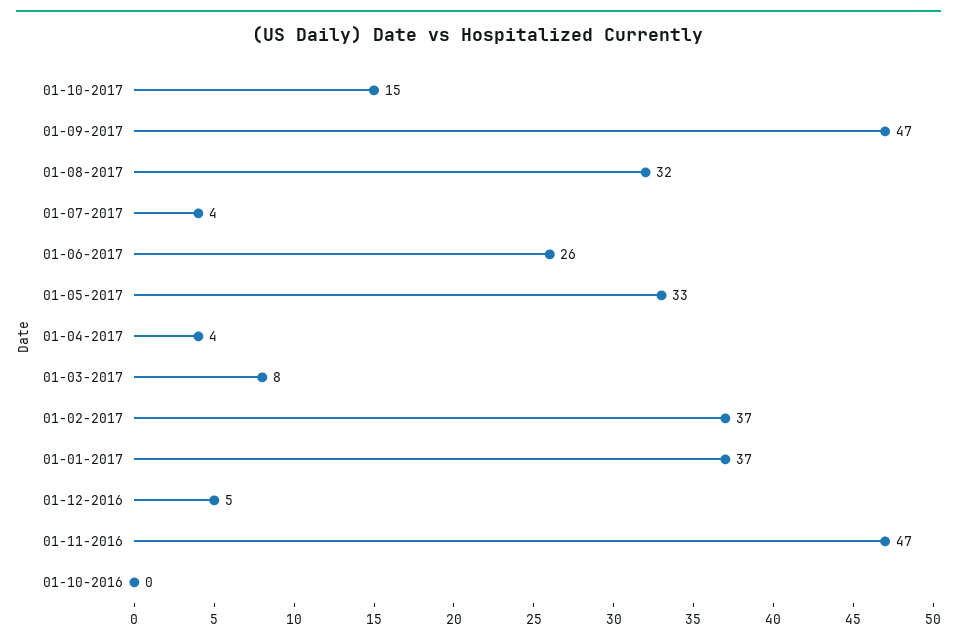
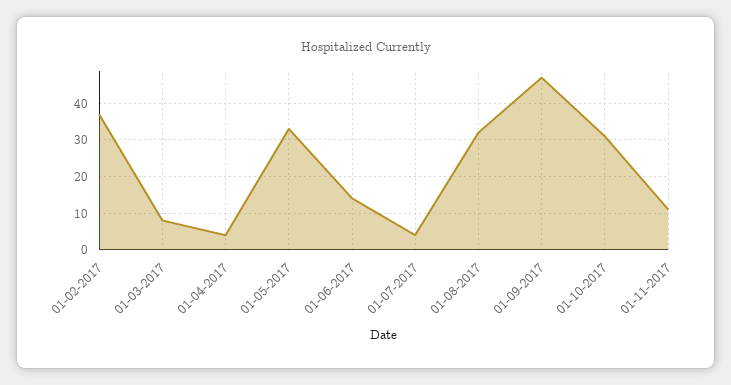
01-10-2017: 15 -> 30
01-06-2017: 26 -> 15
01-01-2017: 37 -> none
01-12-2016: 5 -> none
01-11-2016: 47 -> none
01-10-2016: 0 -> none
01-11-2017: none -> 10

